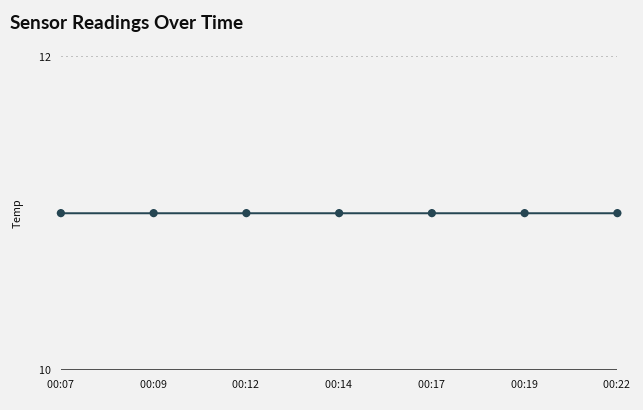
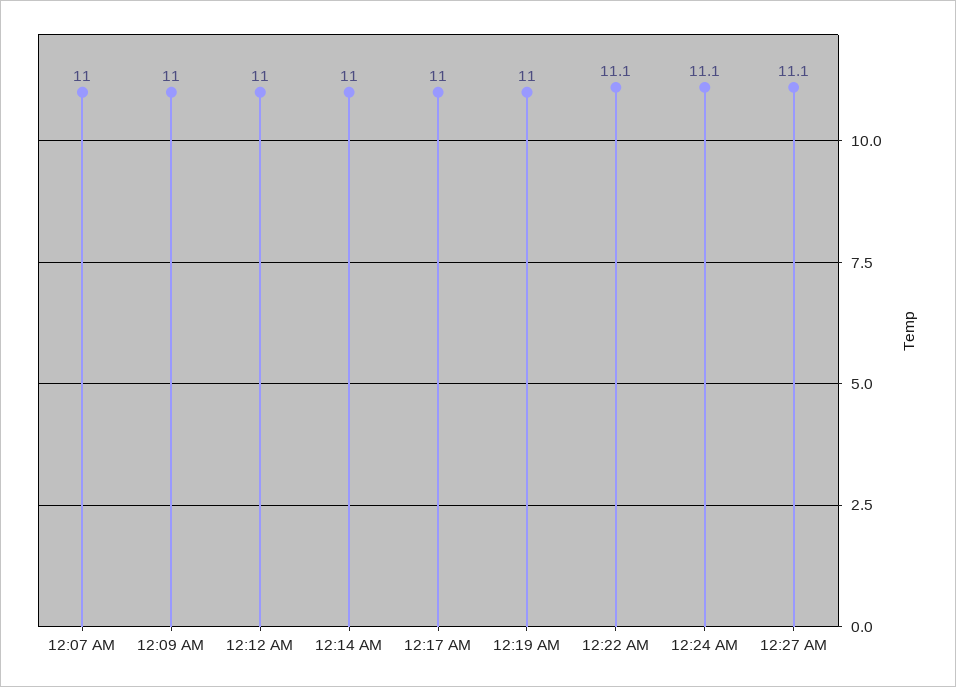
00:22: 11 -> 11.1
12:24 AM: none -> 11.1
12:27 AM: none -> 11.1

